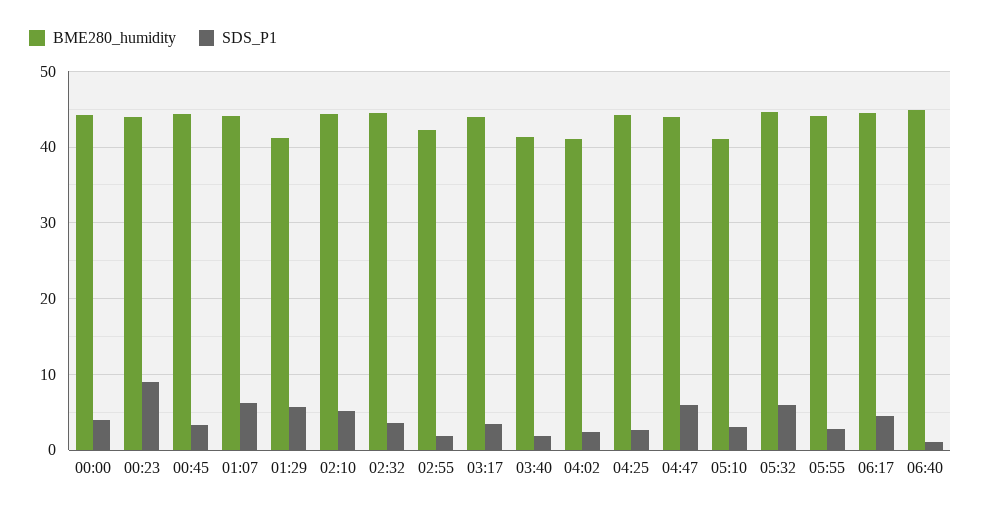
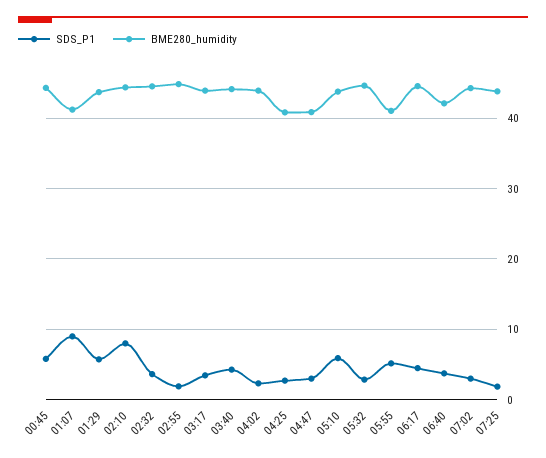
BME280_humidity, 00:00: 44 -> none
SDS_P1, 00:00: 4 -> none
BME280_humidity, 00:23: 44 -> none
SDS_P1, 00:23: 9 -> none
SDS_P1, 00:45: 3 -> 6
BME280_humidity, 01:07: 44 -> 41
SDS_P1, 01:07: 6 -> 9
BME280_humidity, 01:29: 41 -> 44
SDS_P1, 02:10: 5 -> 8
BME280_humidity, 02:55: 42 -> 45
BME280_humidity, 03:40: 41 -> 44
SDS_P1, 03:40: 2 -> 4
BME280_humidity, 04:02: 41 -> 44
BME280_humidity, 04:25: 44 -> 41
BME280_humidity, 04:47: 44 -> 41
SDS_P1, 04:47: 6 -> 3
BME280_humidity, 05:10: 41 -> 44
SDS_P1, 05:10: 3 -> 6
SDS_P1, 05:32: 6 -> 3
BME280_humidity, 05:55: 44 -> 41
SDS_P1, 05:55: 3 -> 5
BME280_humidity, 06:40: 45 -> 42
SDS_P1, 06:40: 1 -> 4
SDS_P1, 07:02: none -> 3
BME280_humidity, 07:02: none -> 44
SDS_P1, 07:25: none -> 2
BME280_humidity, 07:25: none -> 44

